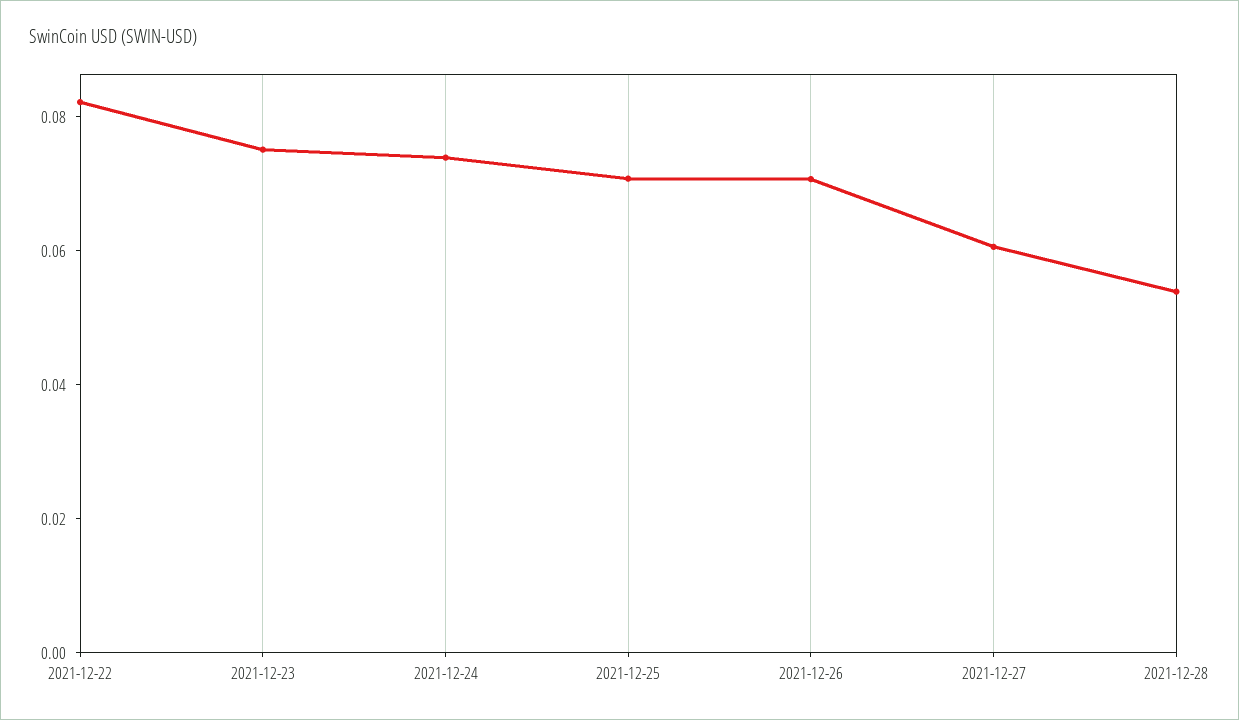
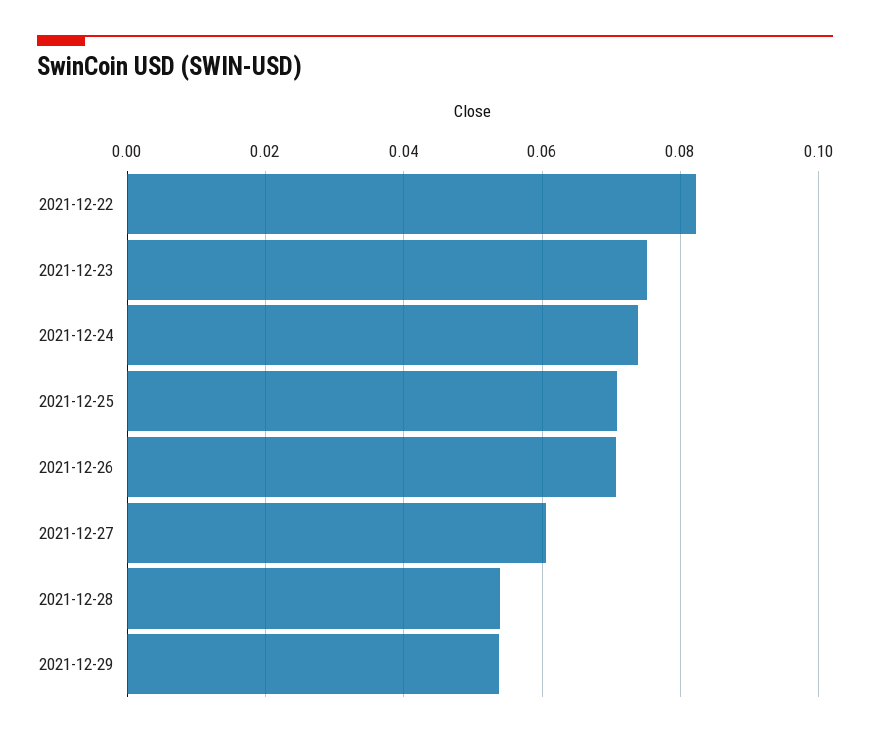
2021-12-29: none -> 0.054

